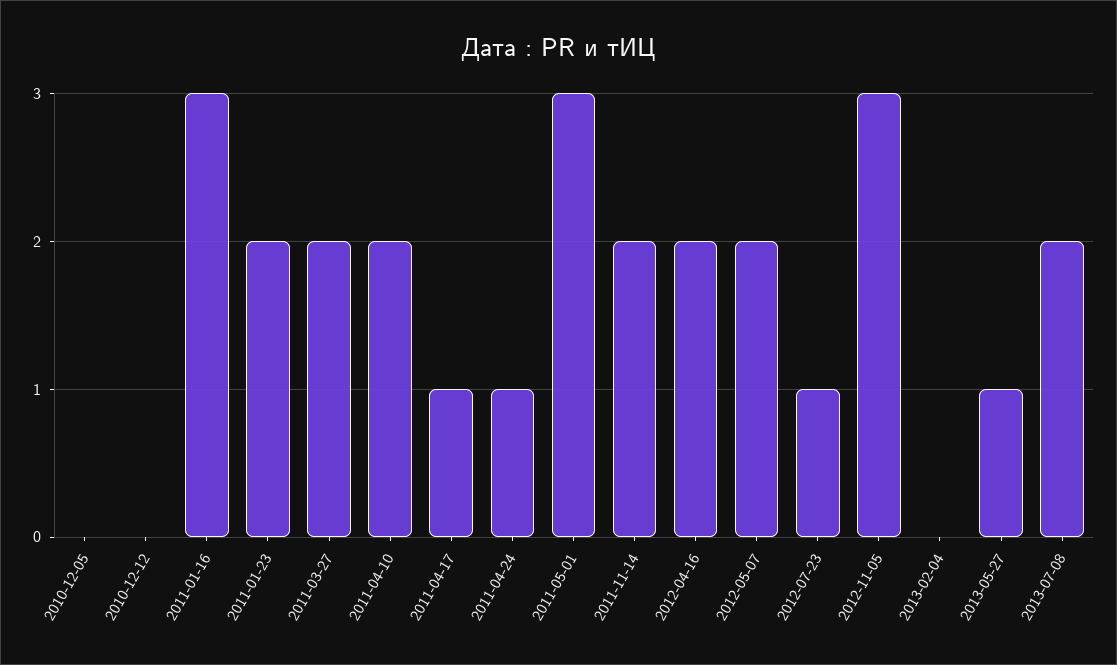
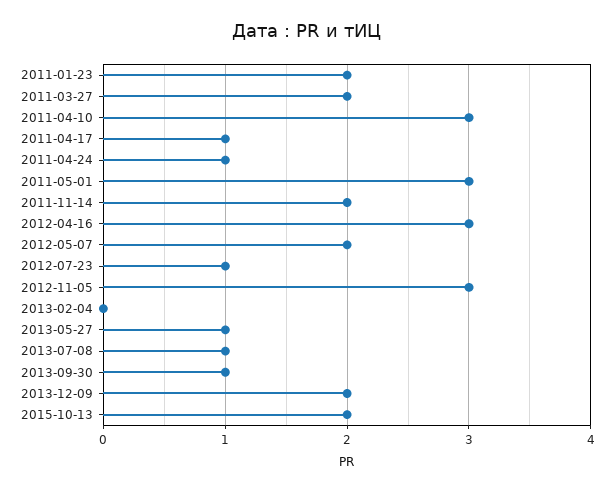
2010-12-05: 0 -> none
2010-12-12: 0 -> none
2011-01-16: 3 -> none
2011-04-10: 2 -> 3
2012-04-16: 2 -> 3
2013-07-08: 2 -> 1
2013-09-30: none -> 1
2013-12-09: none -> 2
2015-10-13: none -> 2

